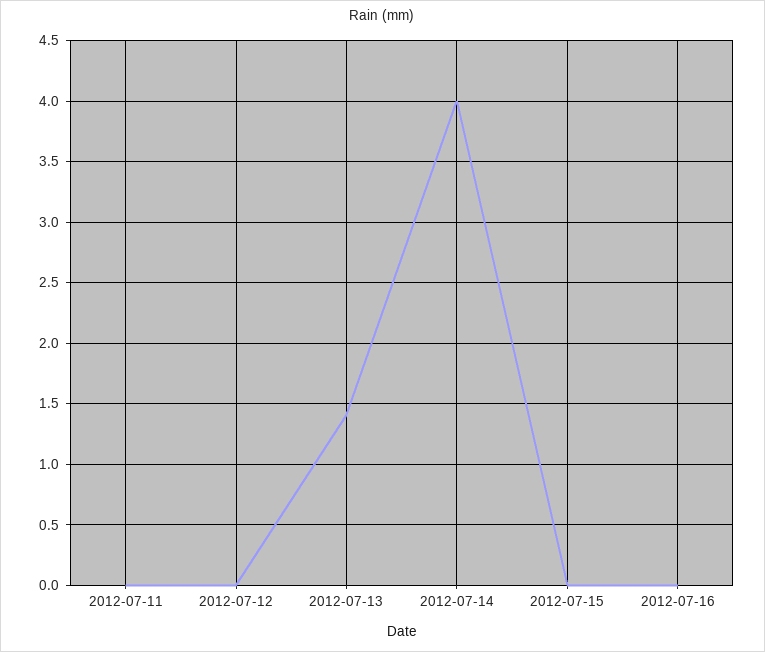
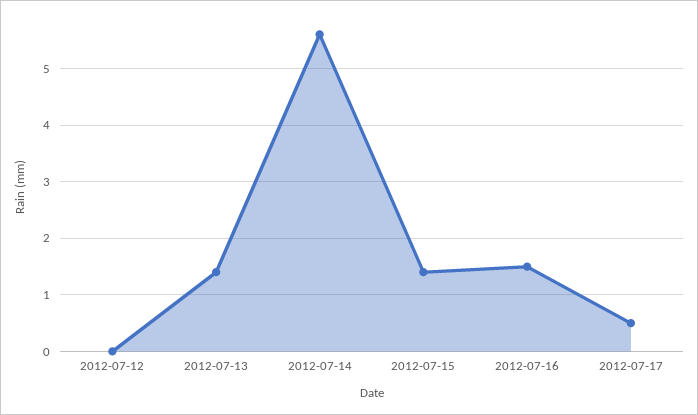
2012-07-11: 0 -> none
2012-07-14: 4 -> 5.5
2012-07-15: 0 -> 1.5
2012-07-16: 0 -> 1.5
2012-07-17: none -> 0.5

